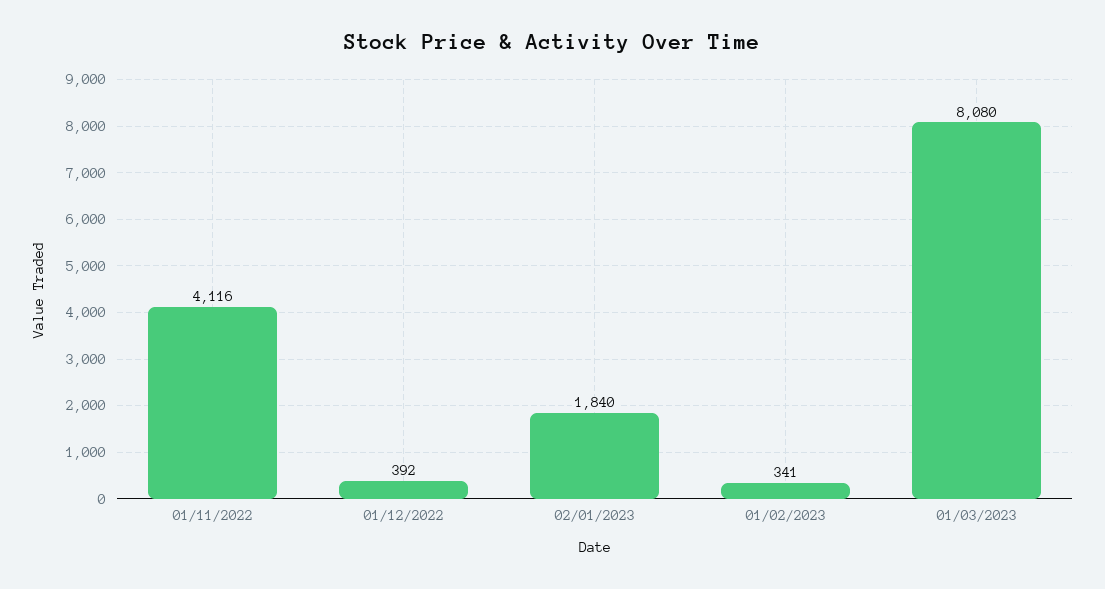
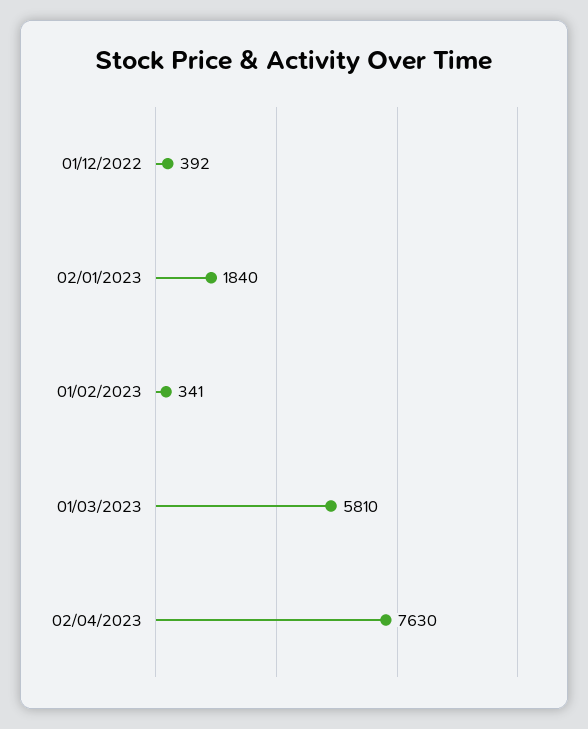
01/11/2022: 4116 -> none
01/03/2023: 8080 -> 5810
02/04/2023: none -> 7630

